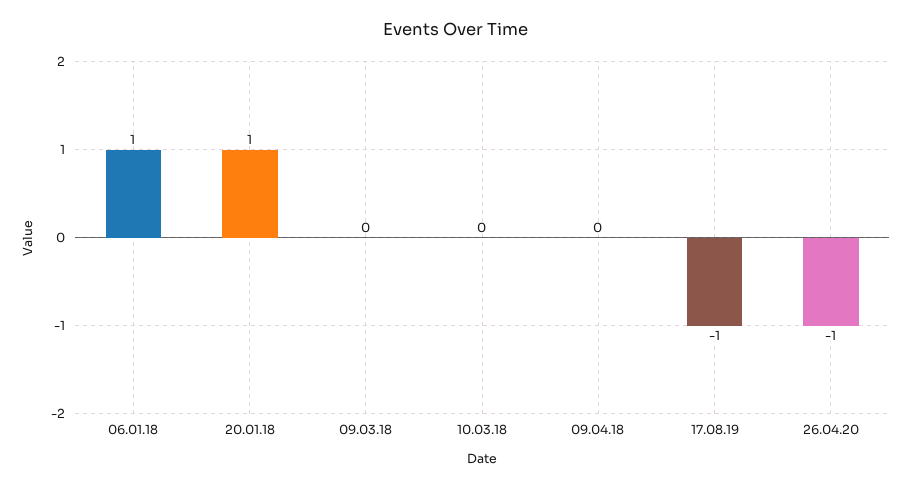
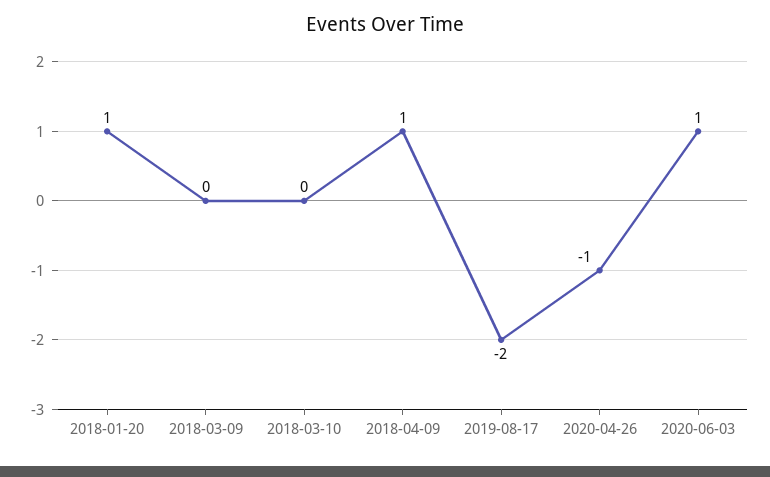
06.01.18: 1 -> none
09.04.18: 0 -> 1
17.08.19: -1 -> -2
2020-06-03: none -> 1

